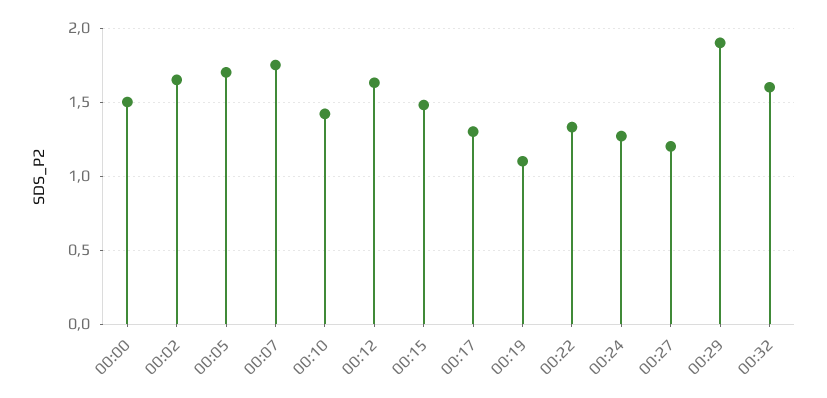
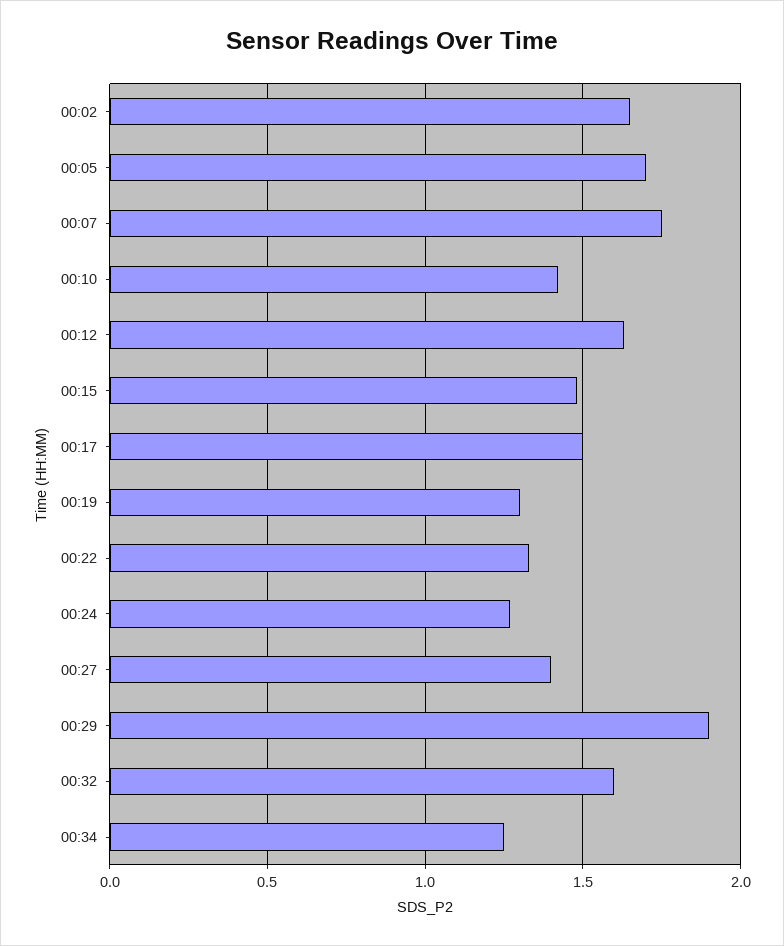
00:00: 1.5 -> none
00:17: 1.3 -> 1.5
00:19: 1.1 -> 1.3
00:27: 1.2 -> 1.4
00:34: none -> 1.25

